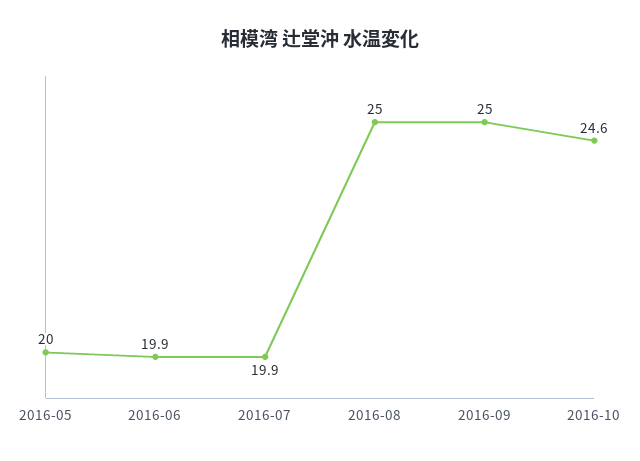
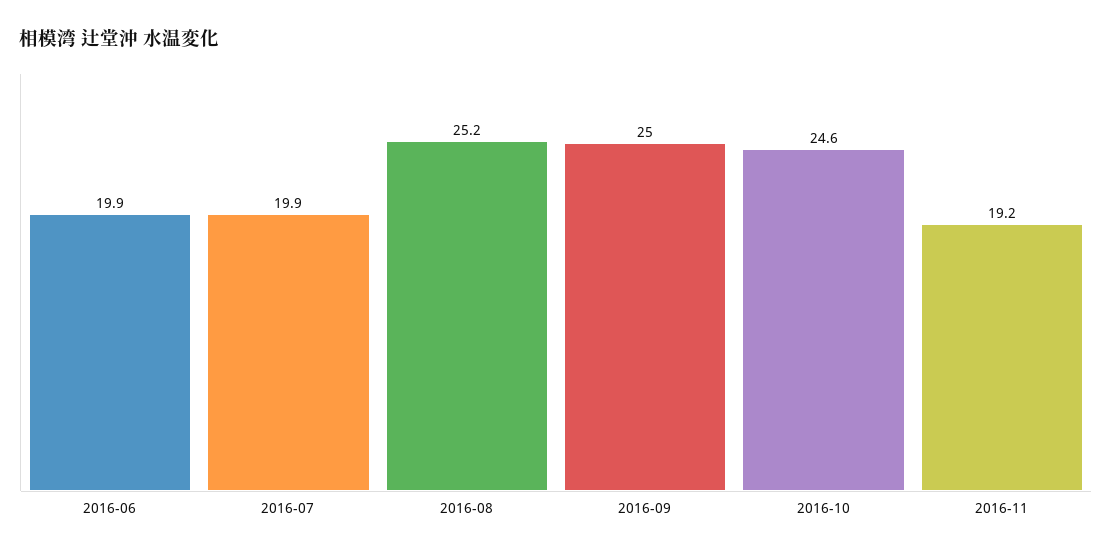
2016-05: 20 -> none
2016-08: 25 -> 25.2
2016-11: none -> 19.2

